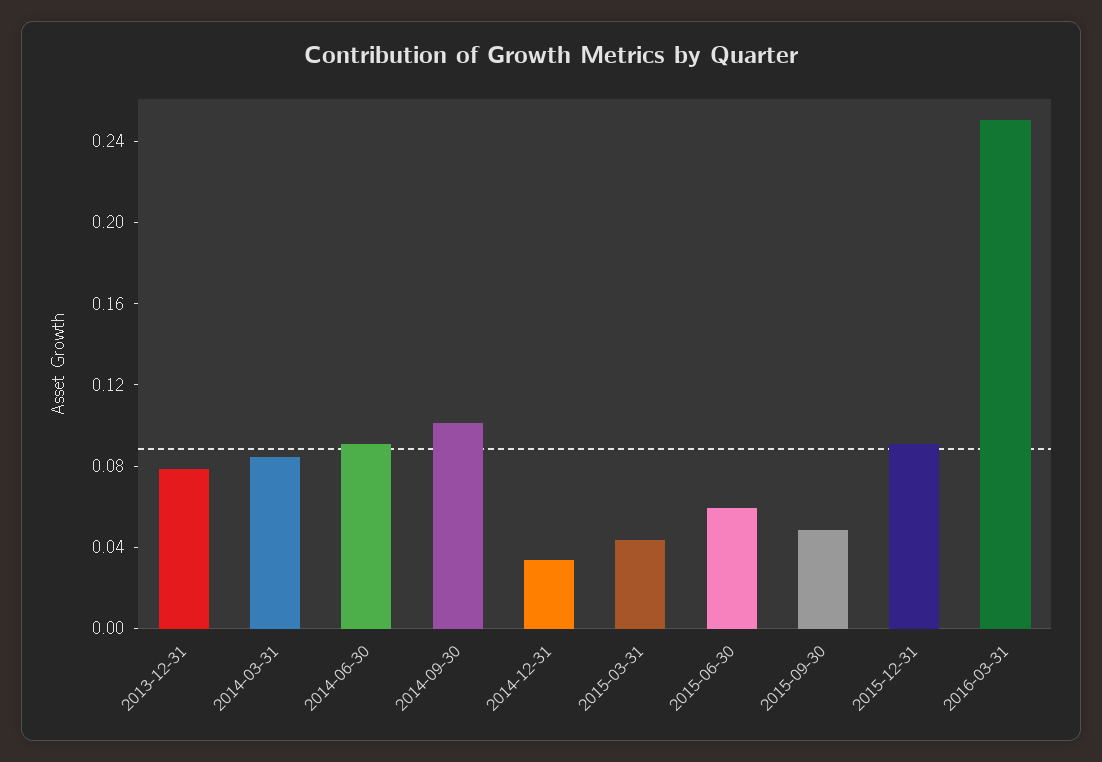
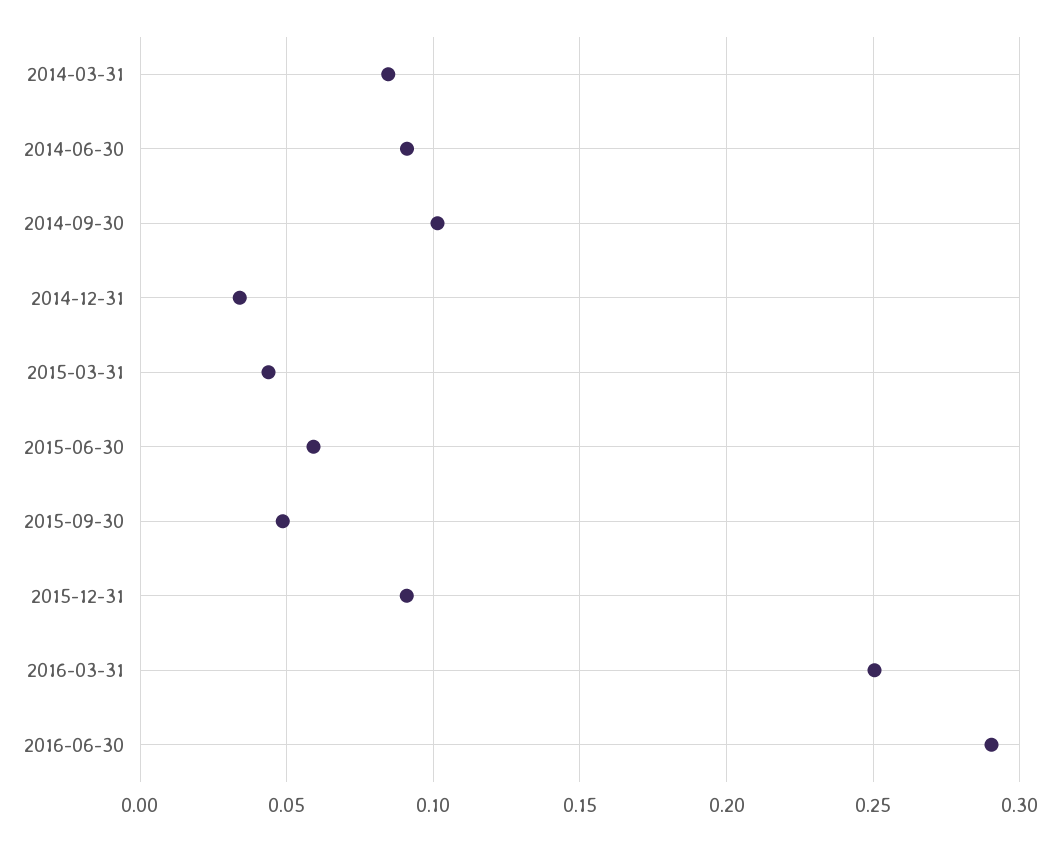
2013-12-31: 0.08 -> none
2016-06-30: none -> 0.29

